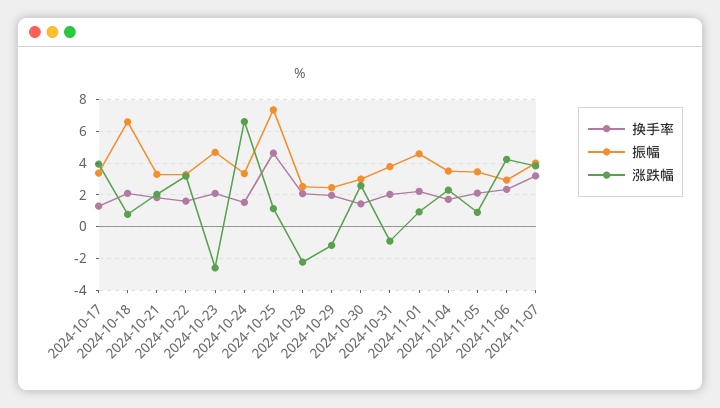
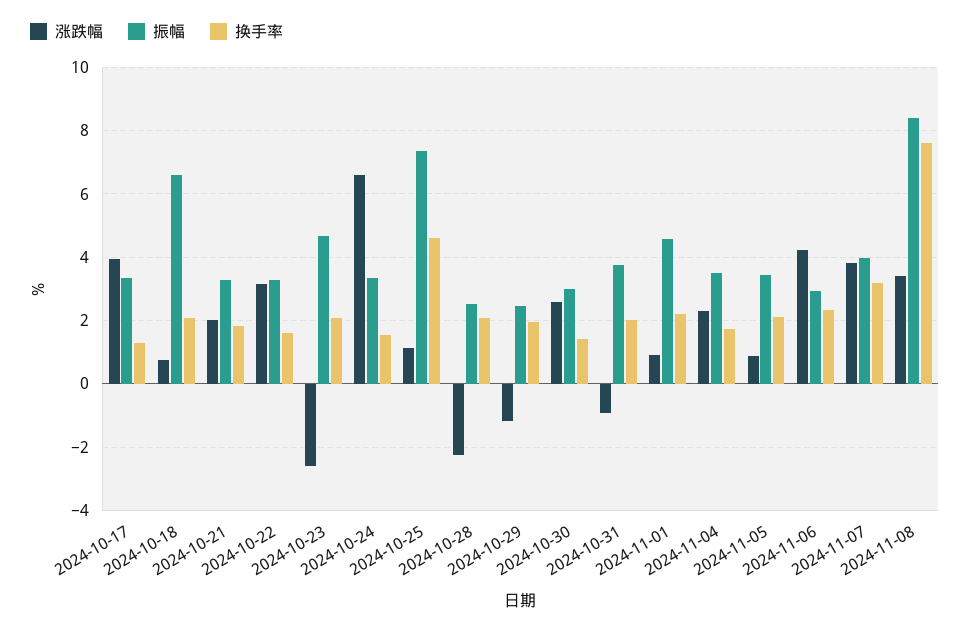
涨跌幅, 2024-11-08: none -> 3.4
振幅, 2024-11-08: none -> 8.4
换手率, 2024-11-08: none -> 7.6

